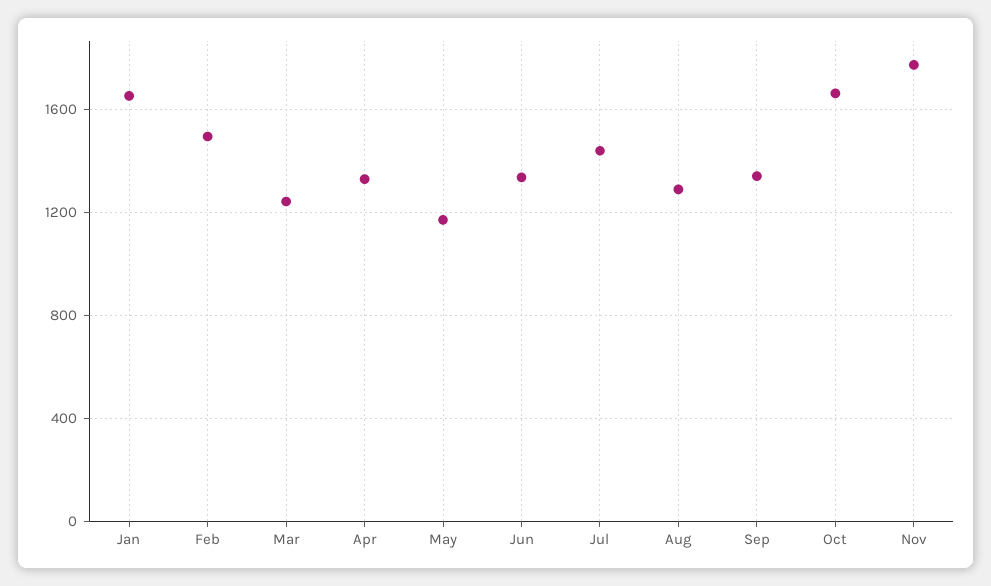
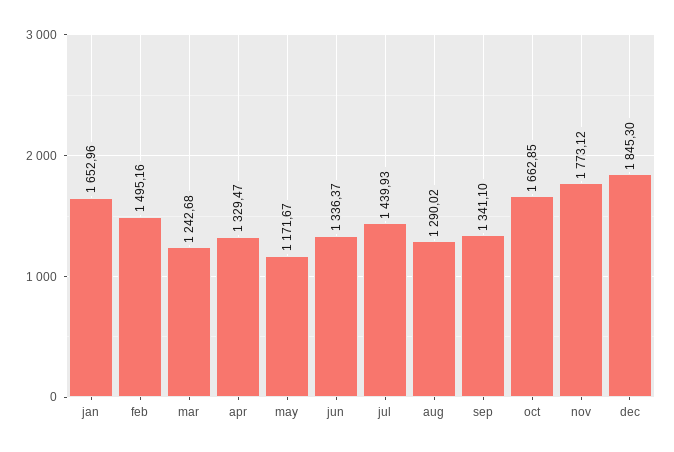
dec: none -> 1845.3

